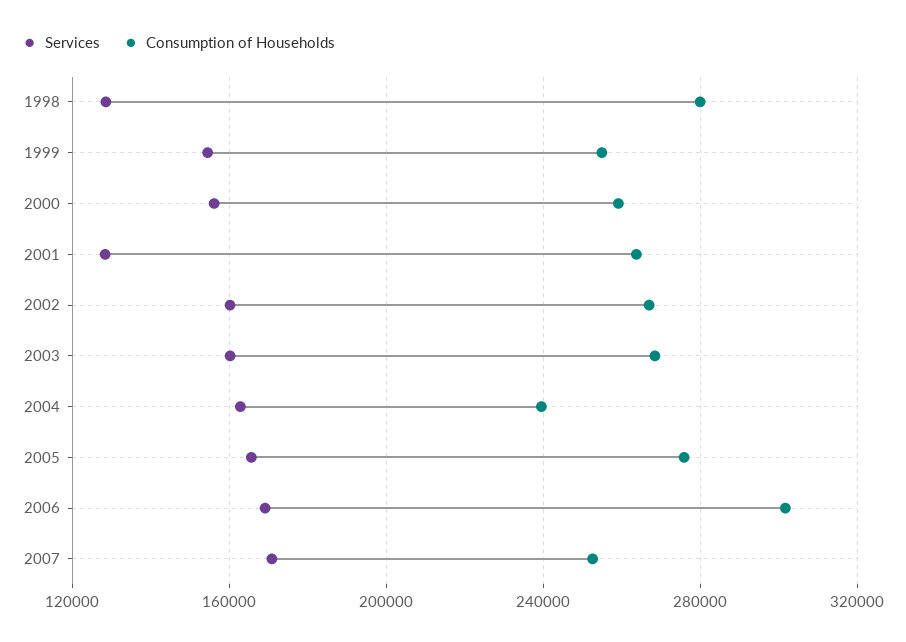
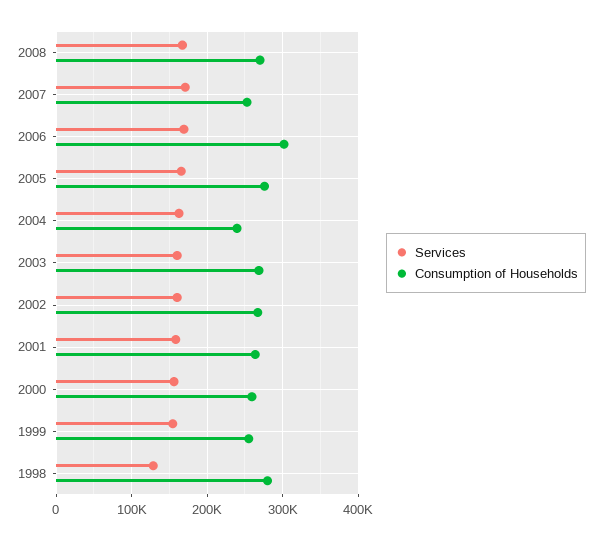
Services, 2001: 130000 -> 160000
Services, 2008: none -> 170000
Consumption of Households, 2008: none -> 270000

